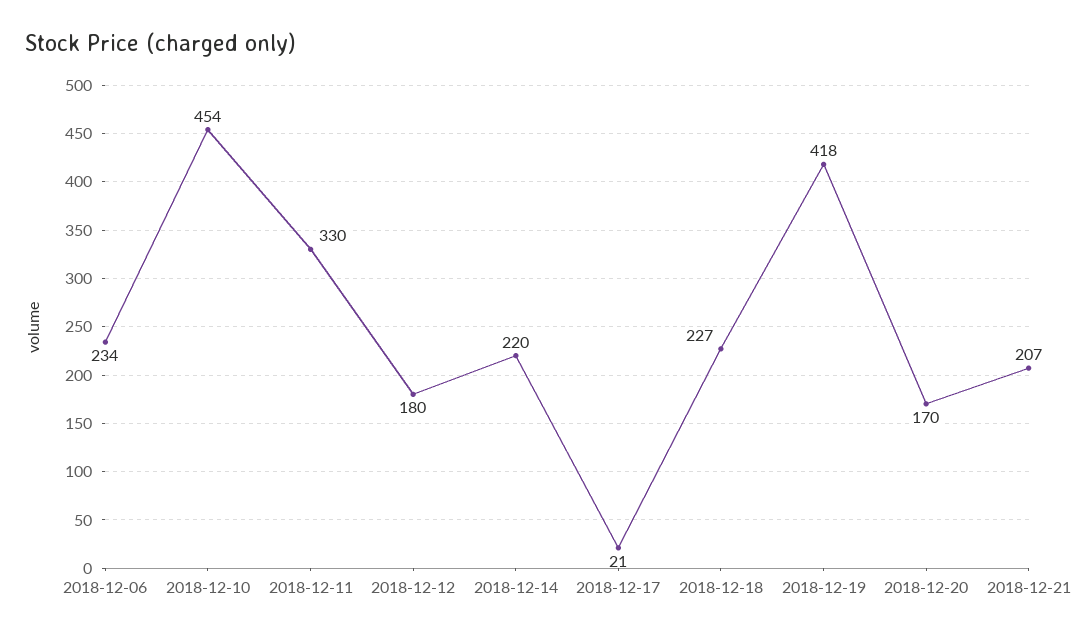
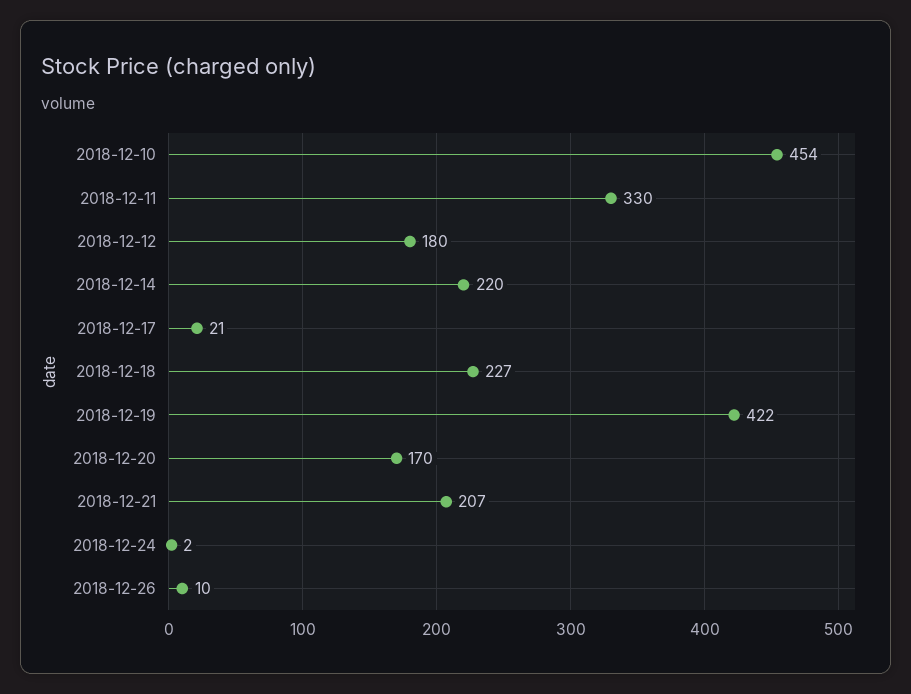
2018-12-06: 234 -> none
2018-12-19: 418 -> 422
2018-12-24: none -> 2
2018-12-26: none -> 10

